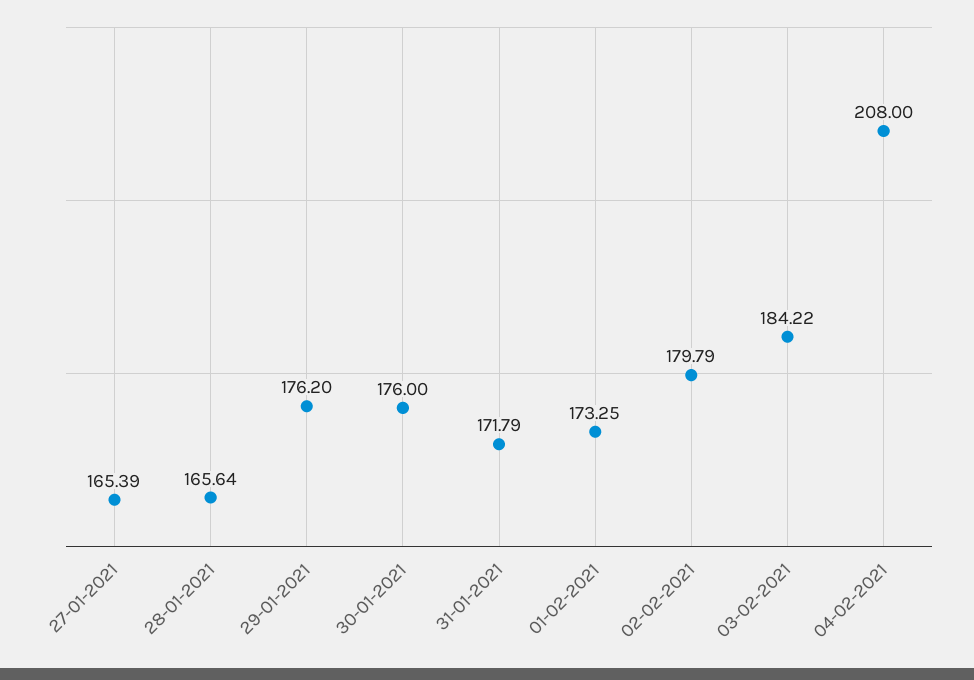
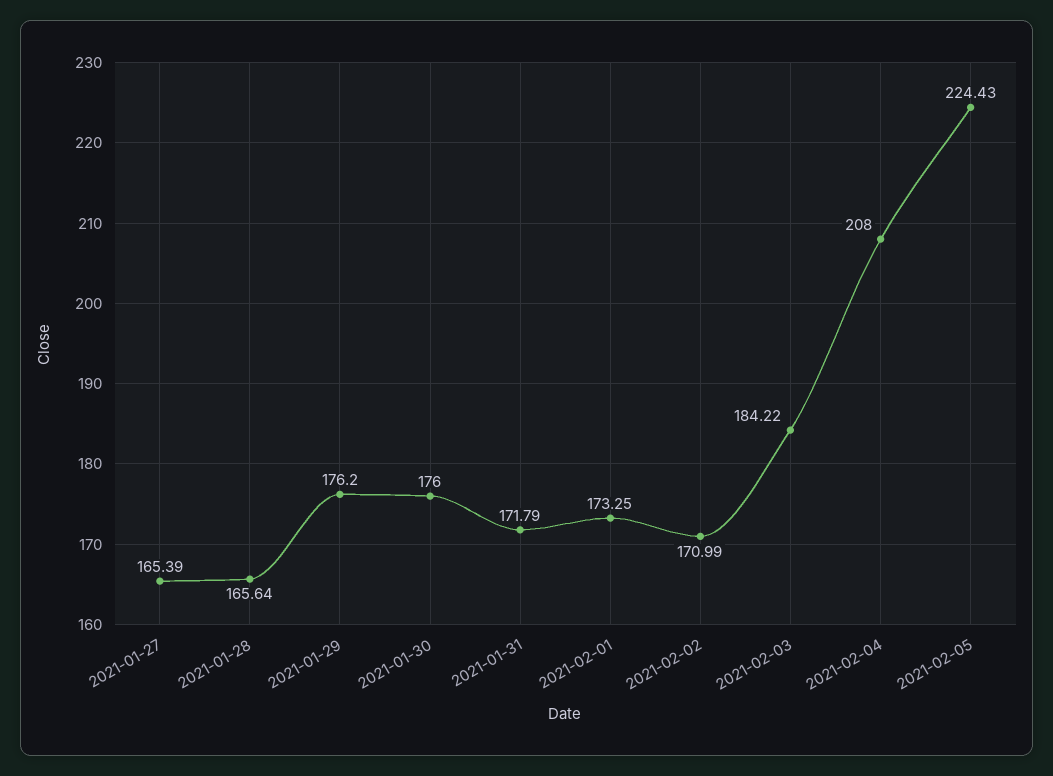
02-02-2021: 179.79 -> 170.99
2021-02-05: none -> 224.43

